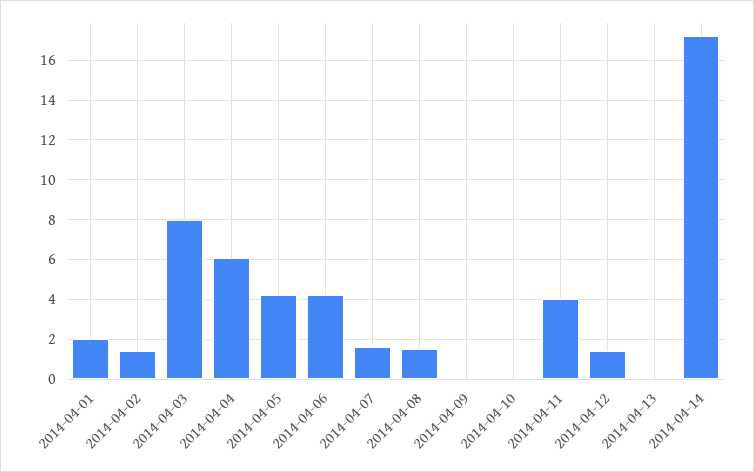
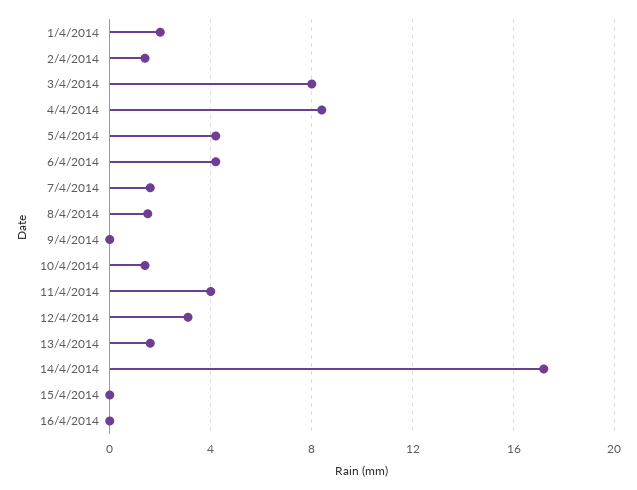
2014-04-04: 6 -> 8.5
2014-04-10: 0 -> 1.5
2014-04-12: 1.5 -> 3
2014-04-13: 0 -> 1.5
15/4/2014: none -> 0
16/4/2014: none -> 0

